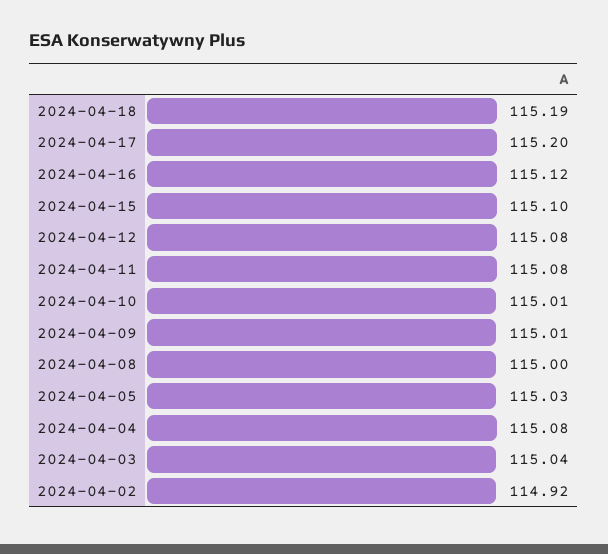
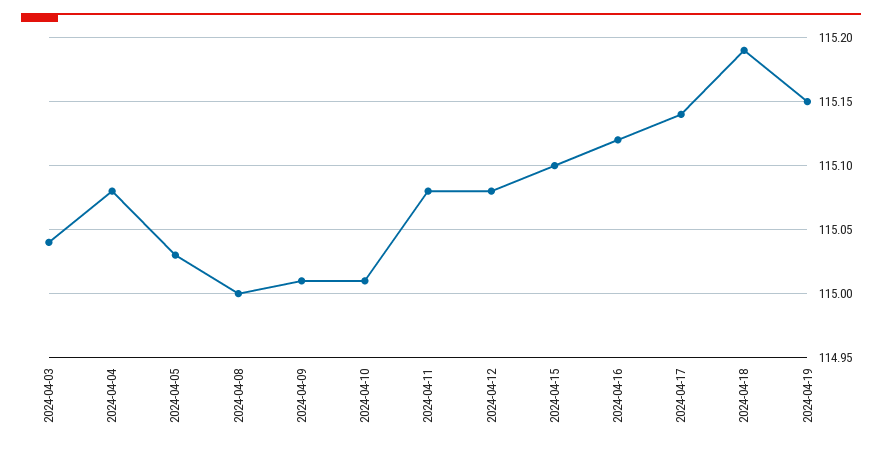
2024-04-17: 115.2 -> 115.14
2024-04-02: 114.92 -> none
2024-04-19: none -> 115.15

